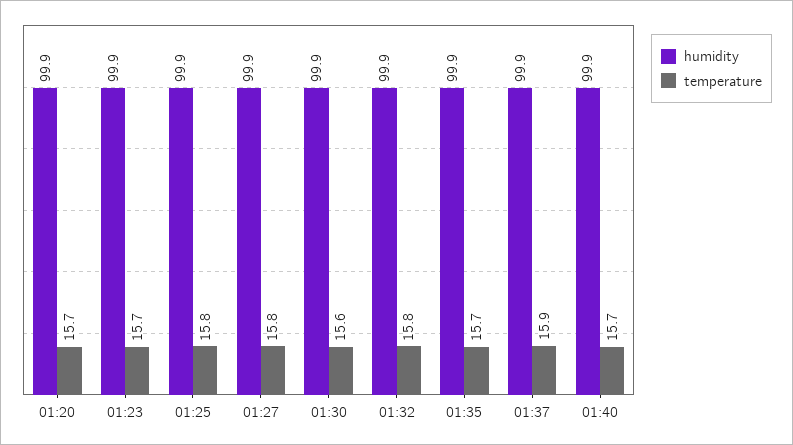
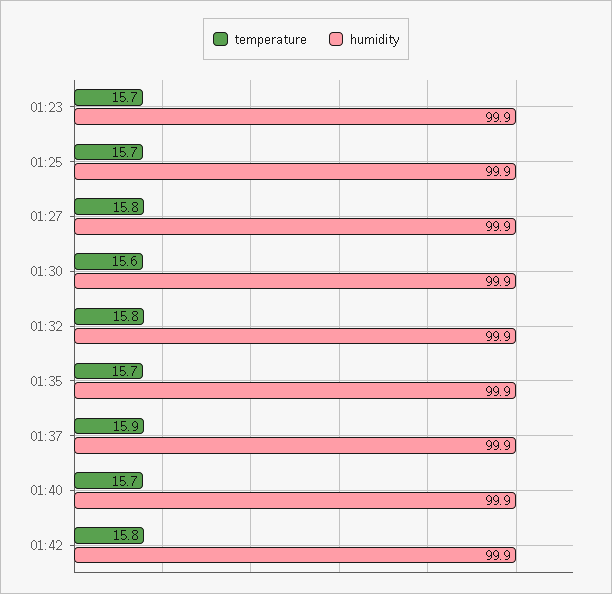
humidity, 01:20: 99.9 -> none
temperature, 01:20: 15.7 -> none
temperature, 01:25: 15.8 -> 15.7
temperature, 01:42: none -> 15.8
humidity, 01:42: none -> 99.9

